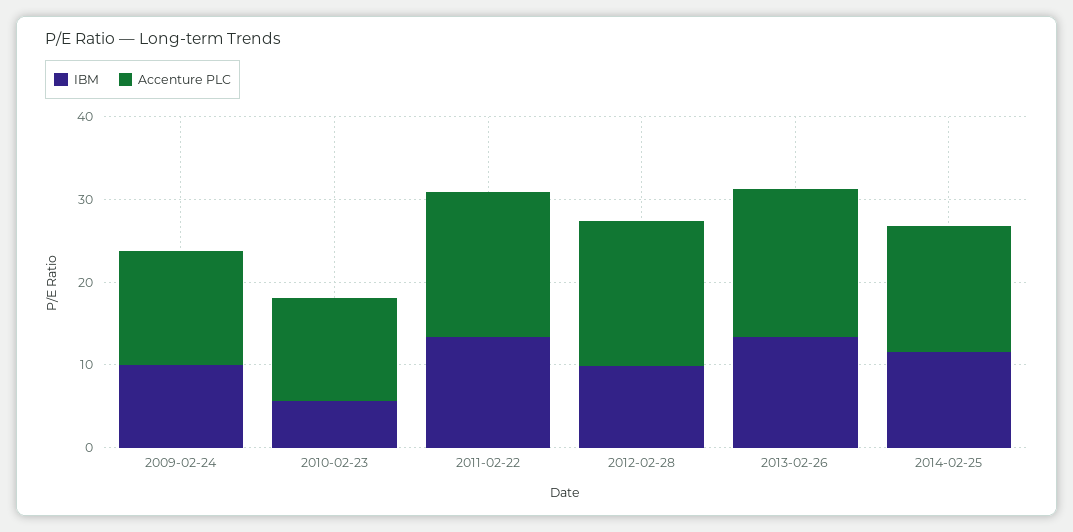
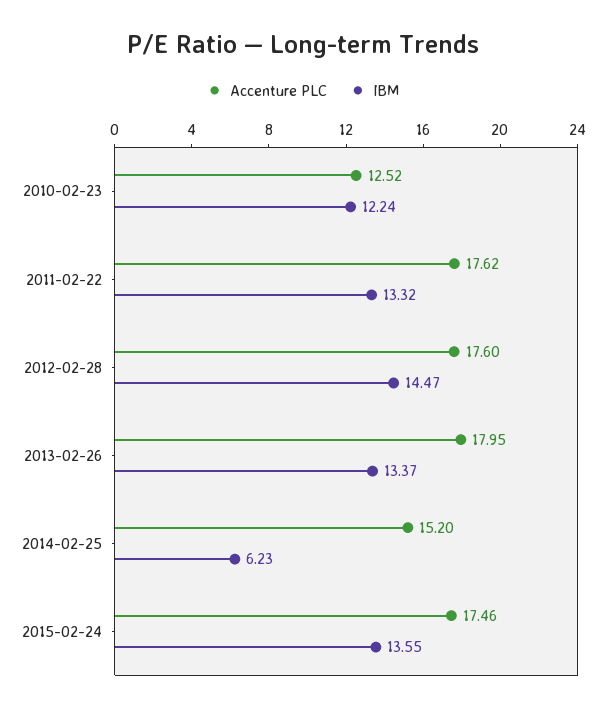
IBM, 2009-02-24: 10 -> none
Accenture PLC, 2009-02-24: 14 -> none
IBM, 2010-02-23: 6 -> 12.24
IBM, 2012-02-28: 10 -> 14.47
IBM, 2014-02-25: 12 -> 6.23
Accenture PLC, 2015-02-24: none -> 17.46
IBM, 2015-02-24: none -> 13.55

